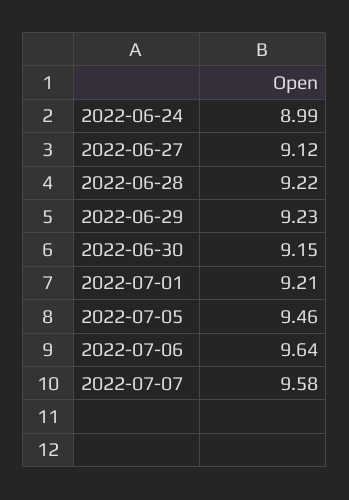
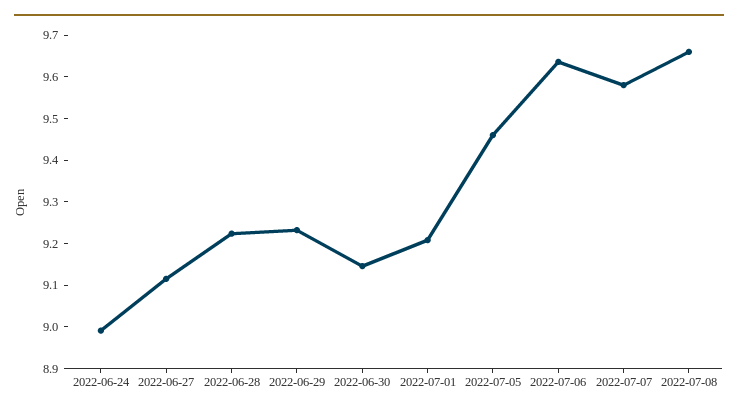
2022-07-08: none -> 9.66

